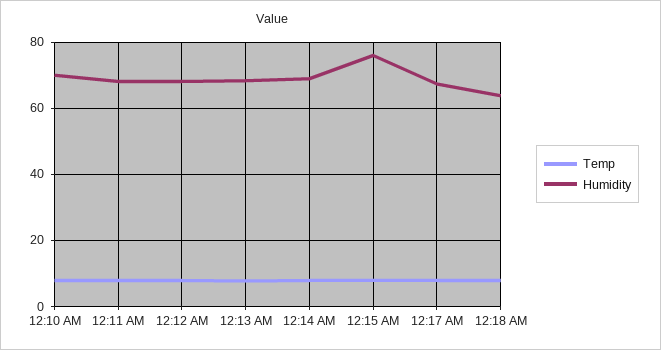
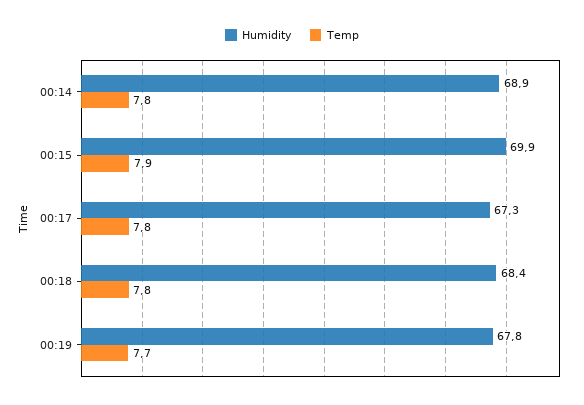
Temp, 12:10 AM: 8 -> none
Humidity, 12:10 AM: 70 -> none
Temp, 12:11 AM: 8 -> none
Humidity, 12:11 AM: 68 -> none
Temp, 12:12 AM: 8 -> none
Humidity, 12:12 AM: 68 -> none
Temp, 12:13 AM: 8 -> none
Humidity, 12:13 AM: 68 -> none
Humidity, 12:15 AM: 76 -> 69.9
Humidity, 12:18 AM: 64 -> 68.4
Humidity, 00:19: none -> 67.8
Temp, 00:19: none -> 7.7

